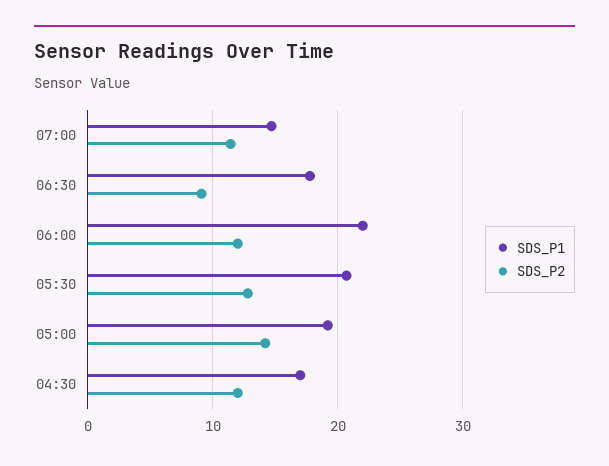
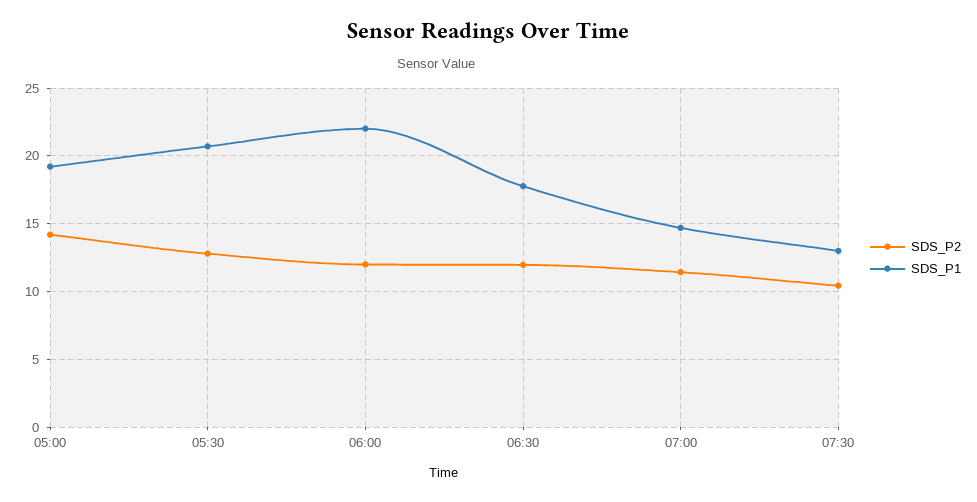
SDS_P2, 06:30: 9 -> 12
SDS_P1, 04:30: 17 -> none
SDS_P2, 04:30: 12 -> none
SDS_P2, 07:30: none -> 10.5
SDS_P1, 07:30: none -> 13

